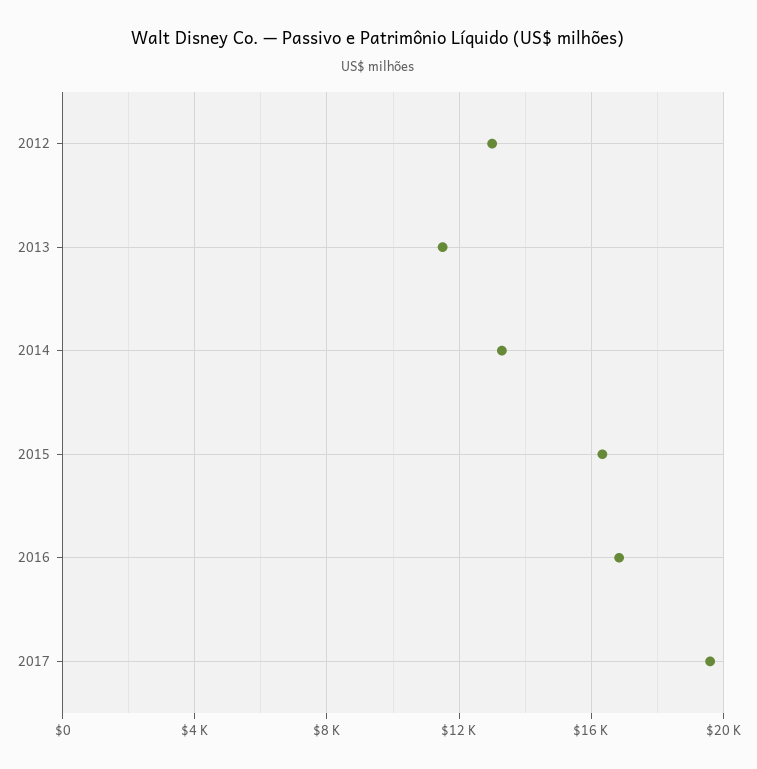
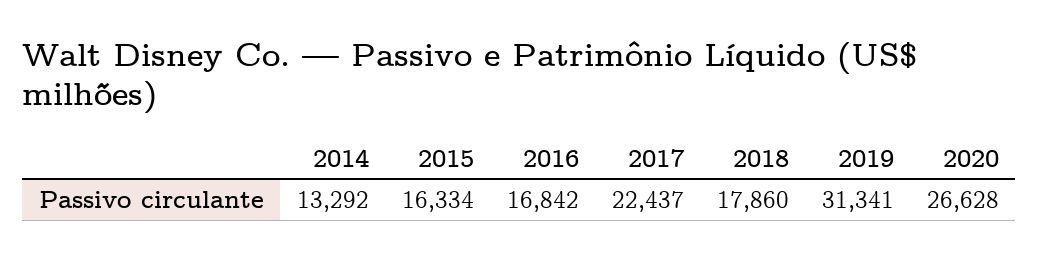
2012: 13000 -> none
2013: 11500 -> none
2017: 19500 -> 22437
2018: none -> 17860
2019: none -> 31341
2020: none -> 26628

